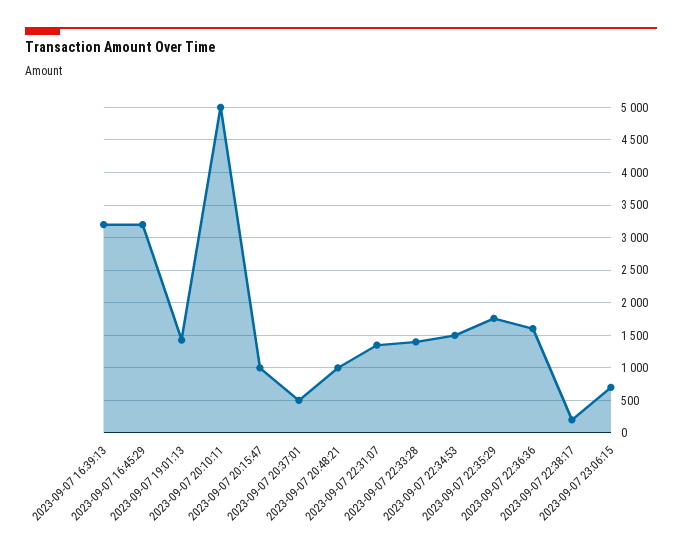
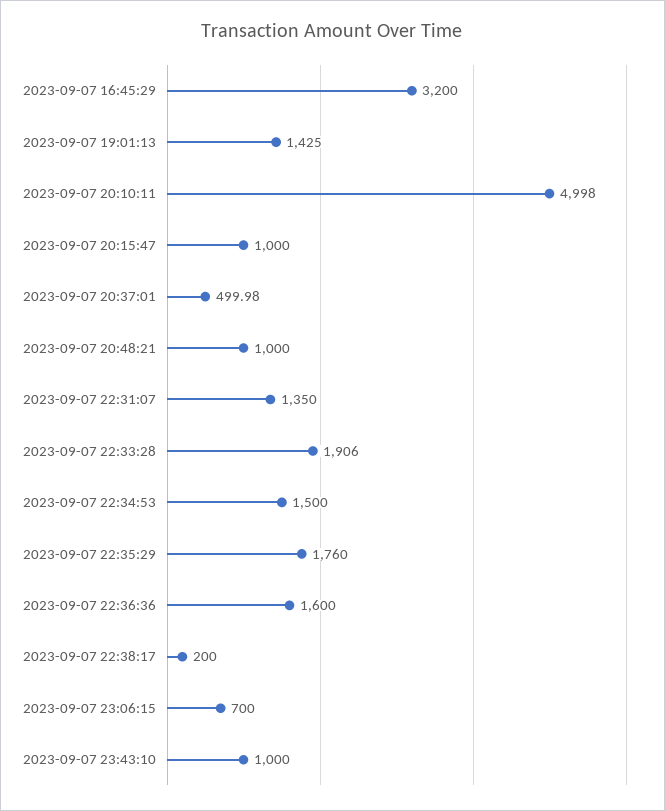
2023-09-07 16:39:13: 3200 -> none
2023-09-07 22:33:28: 1400 -> 1906
2023-09-07 23:43:10: none -> 1000

